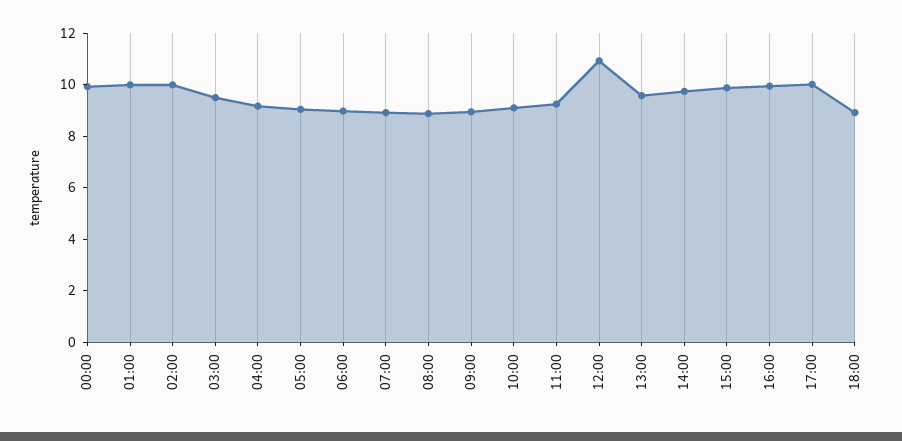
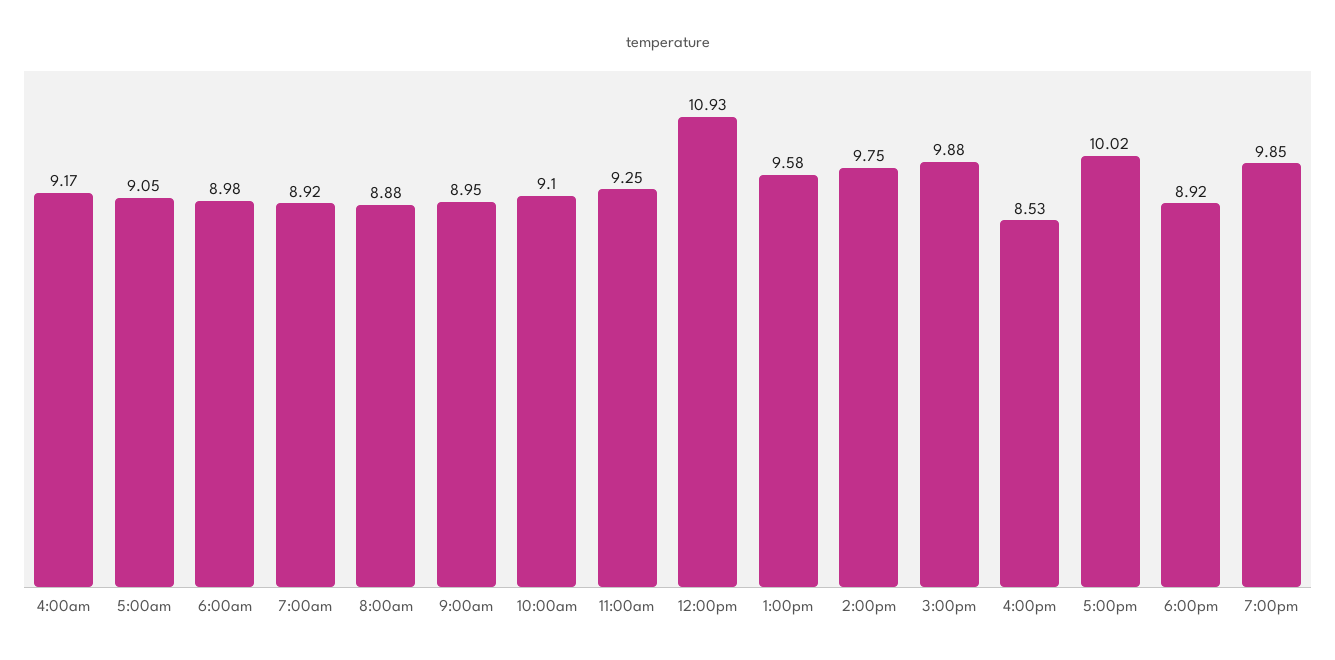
00:00: 10 -> none
01:00: 10 -> none
02:00: 10 -> none
03:00: 9.5 -> none
16:00: 10 -> 8.53
7:00pm: none -> 9.85

